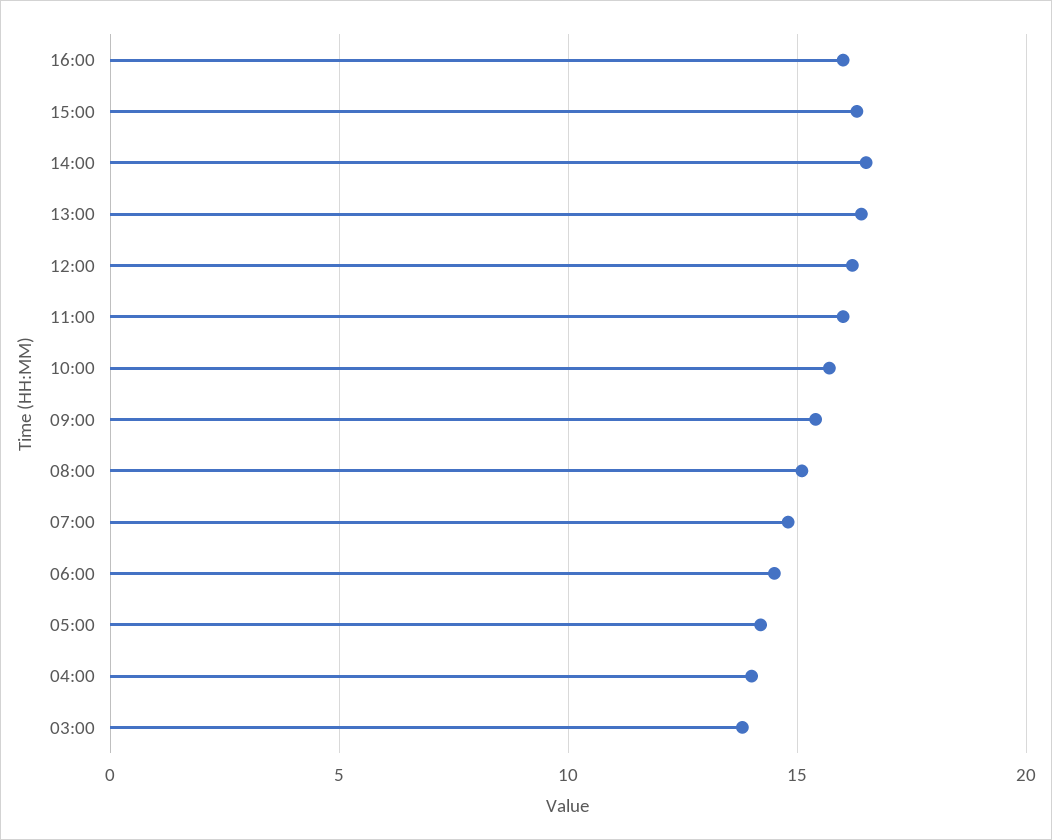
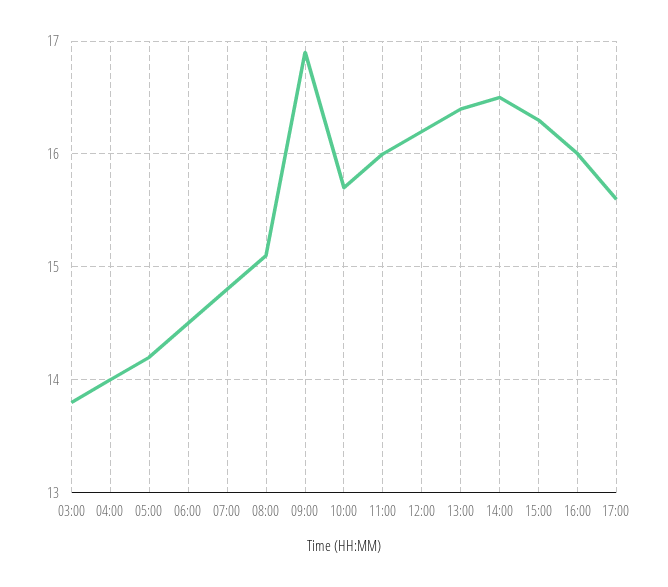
09:00: 15.5 -> 16.9
17:00: none -> 15.6

